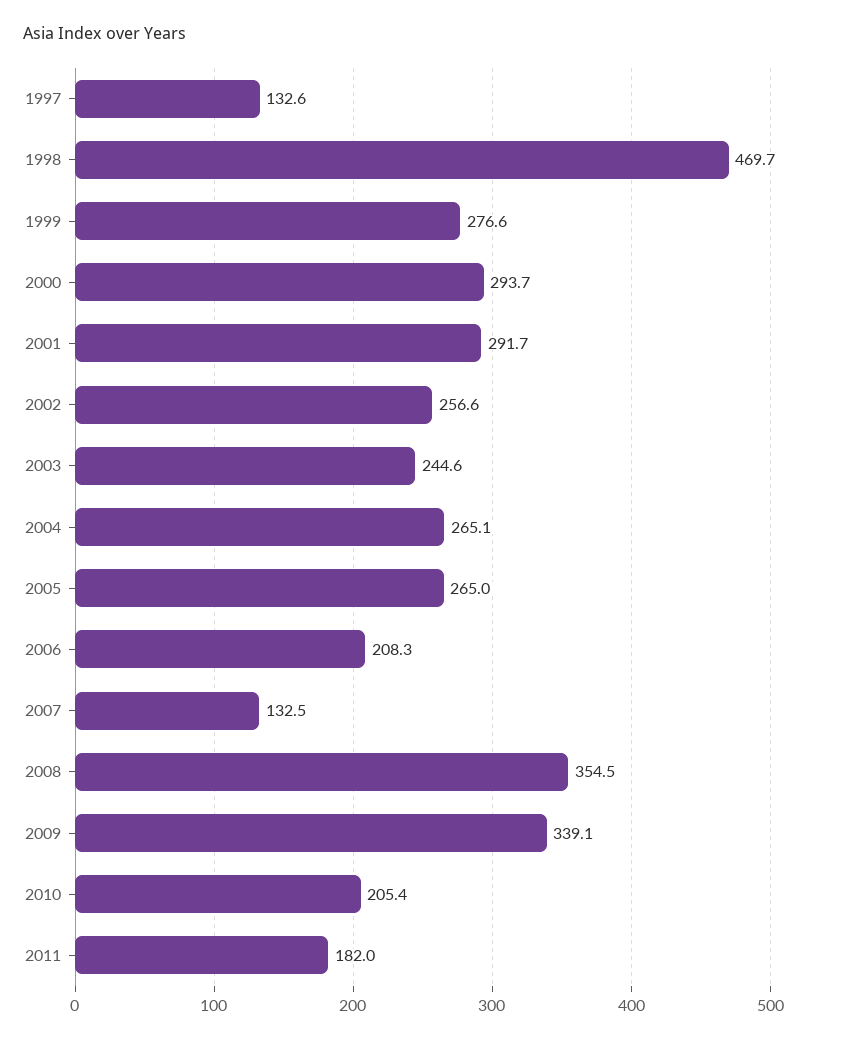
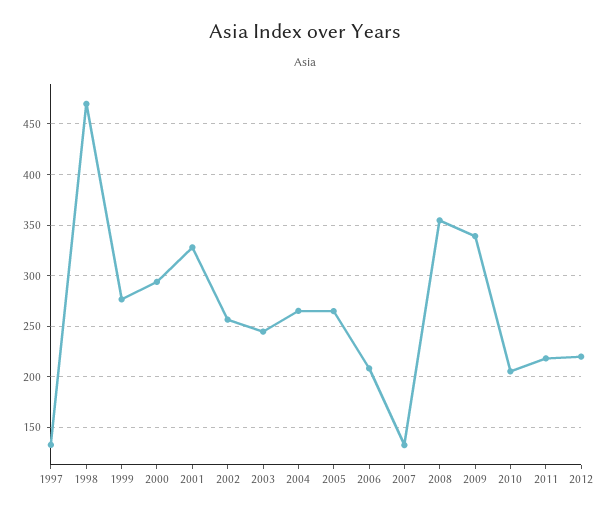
2001: 291.7 -> 330
2011: 182 -> 220
2012: none -> 220

